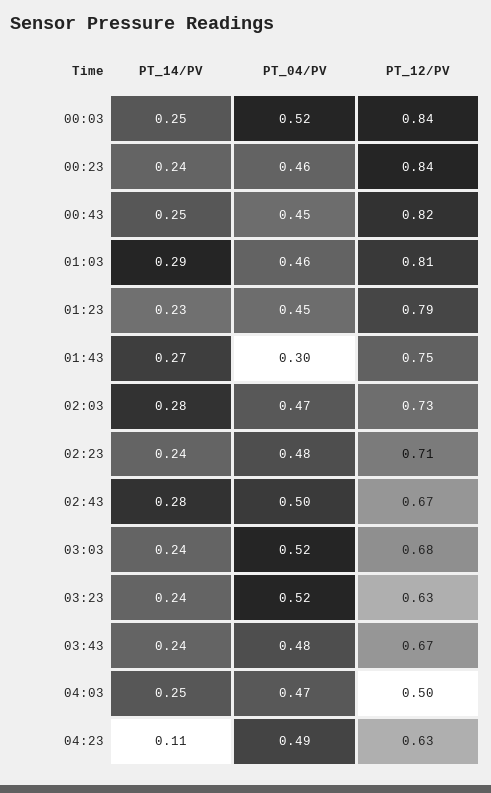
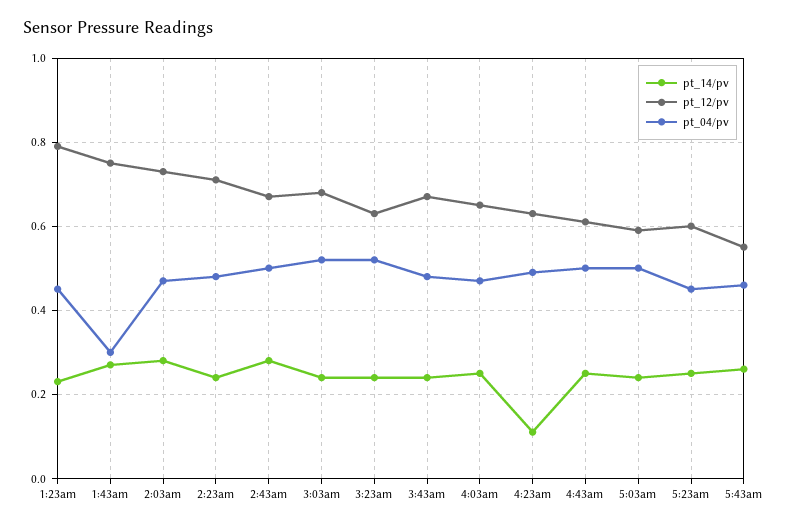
PT_14/PV, 00:03: 0.25 -> none
PT_04/PV, 00:03: 0.52 -> none
PT_12/PV, 00:03: 0.84 -> none
PT_14/PV, 00:23: 0.24 -> none
PT_04/PV, 00:23: 0.46 -> none
PT_12/PV, 00:23: 0.84 -> none
PT_14/PV, 00:43: 0.25 -> none
PT_04/PV, 00:43: 0.45 -> none
PT_12/PV, 00:43: 0.82 -> none
PT_14/PV, 01:03: 0.29 -> none
PT_04/PV, 01:03: 0.46 -> none
PT_12/PV, 01:03: 0.81 -> none
PT_12/PV, 04:03: 0.5 -> 0.65
PT_14/PV, 4:43am: none -> 0.25
PT_12/PV, 4:43am: none -> 0.6
PT_04/PV, 4:43am: none -> 0.5
PT_14/PV, 5:03am: none -> 0.25
PT_12/PV, 5:03am: none -> 0.6
PT_04/PV, 5:03am: none -> 0.5
PT_14/PV, 5:23am: none -> 0.25
PT_12/PV, 5:23am: none -> 0.6
PT_04/PV, 5:23am: none -> 0.45
PT_14/PV, 5:43am: none -> 0.25
PT_12/PV, 5:43am: none -> 0.55
PT_04/PV, 5:43am: none -> 0.45

